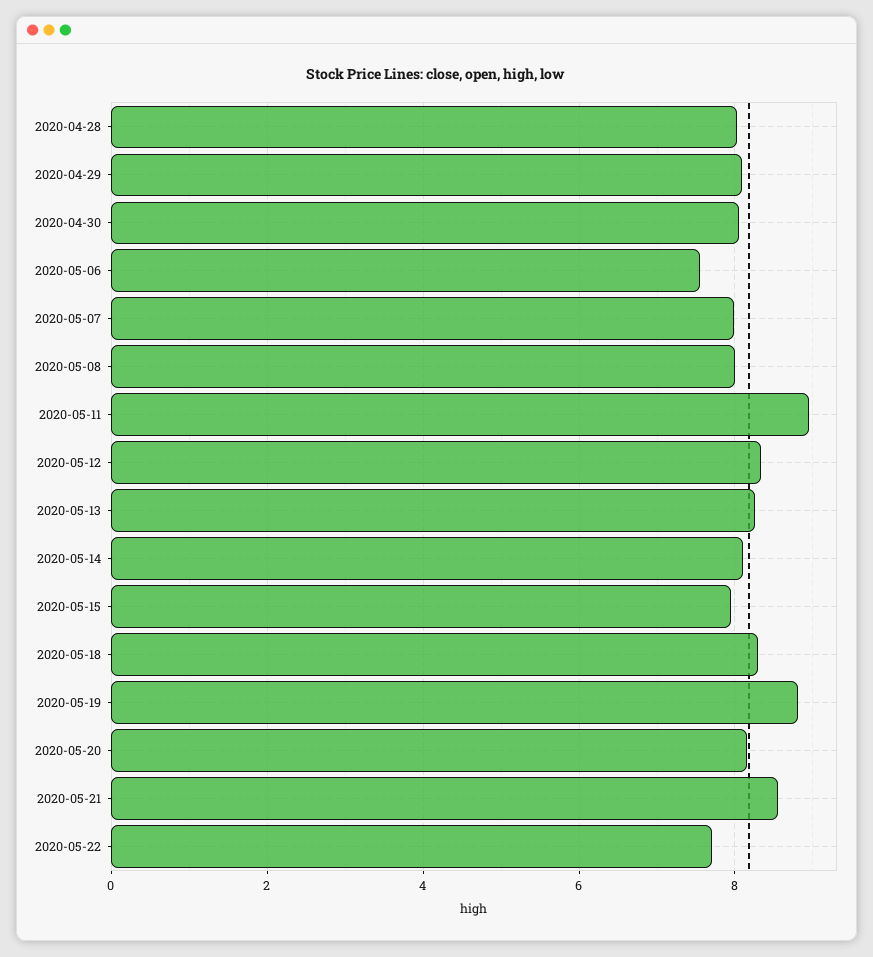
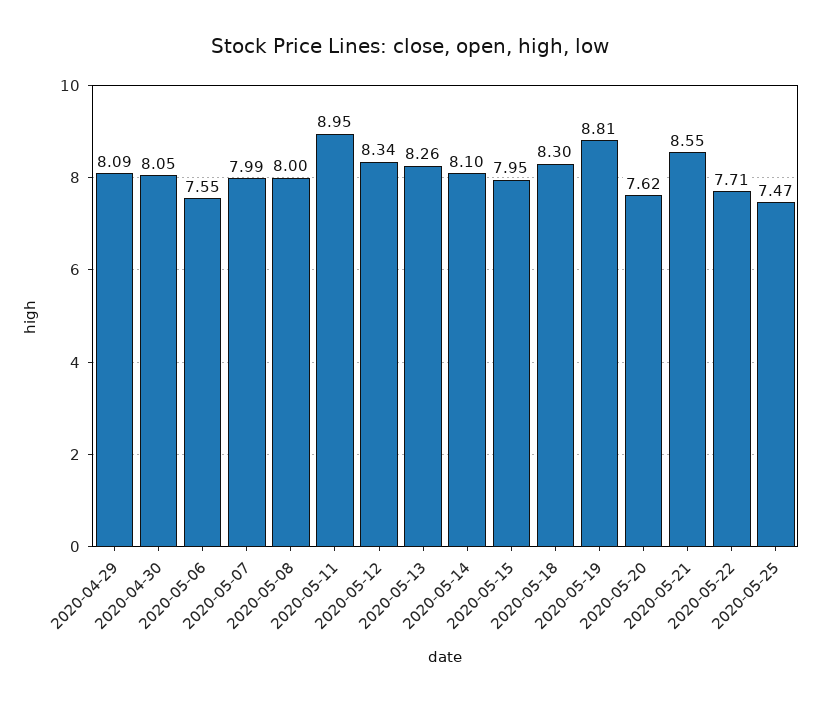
2020-04-28: 8 -> none
2020-05-20: 8.2 -> 7.62
2020-05-25: none -> 7.47

